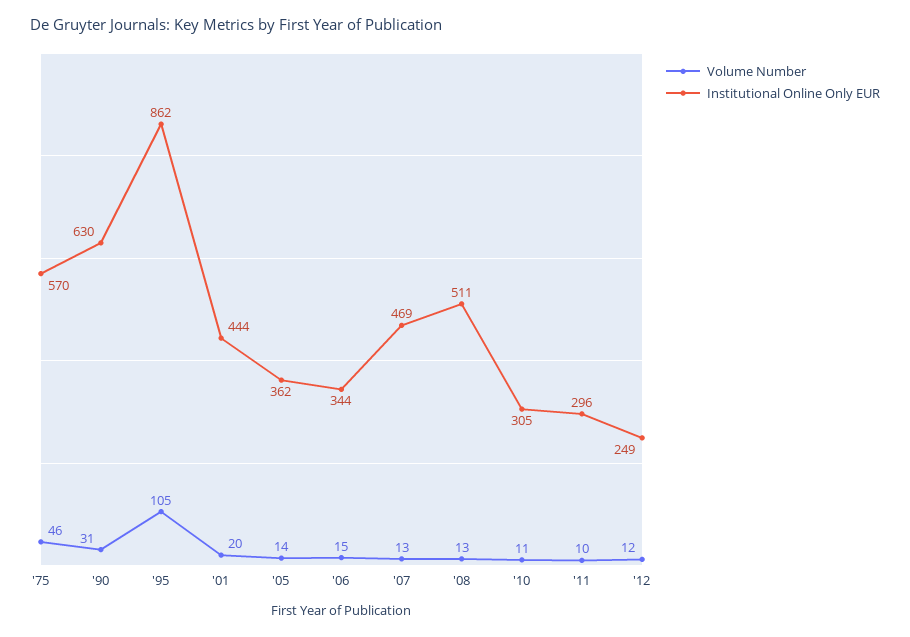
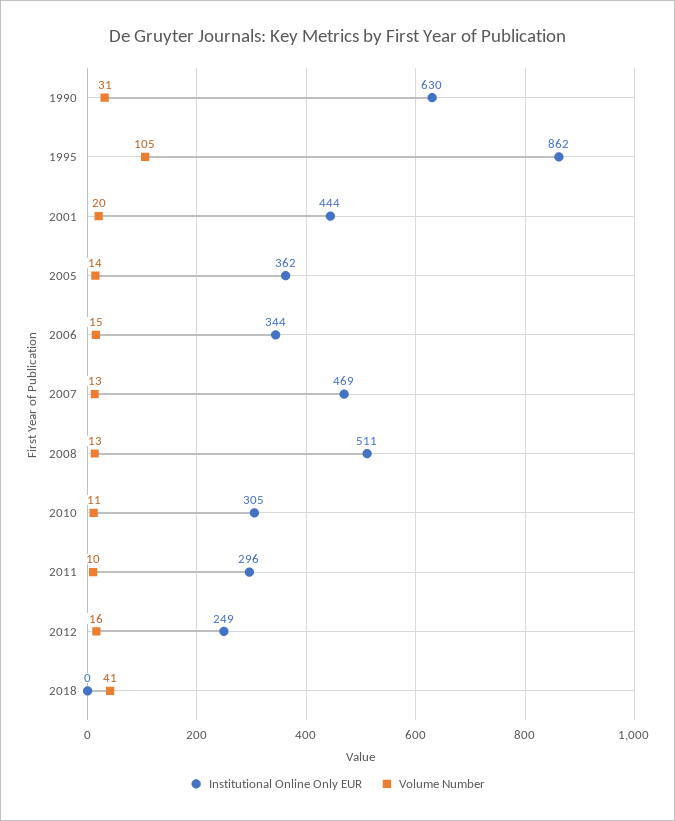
Volume Number, '75: 46 -> none
Institutional Online Only EUR, '75: 570 -> none
Volume Number, '12: 12 -> 16
Institutional Online Only EUR, 2018: none -> 0
Volume Number, 2018: none -> 41

